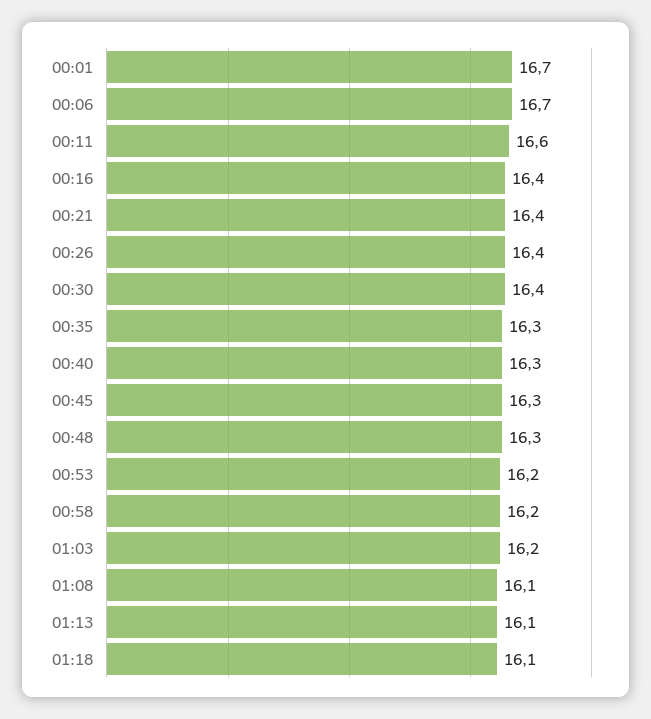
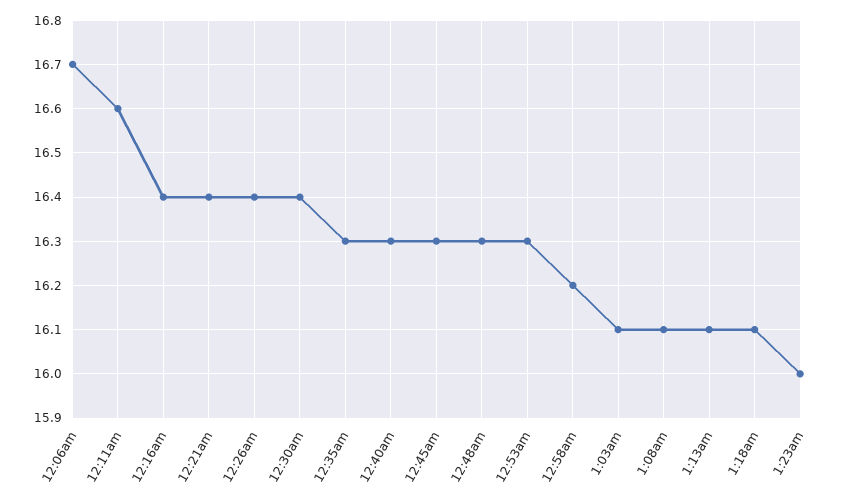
00:01: 16.7 -> none
00:53: 16.2 -> 16.3
01:03: 16.2 -> 16.1
1:23am: none -> 16

